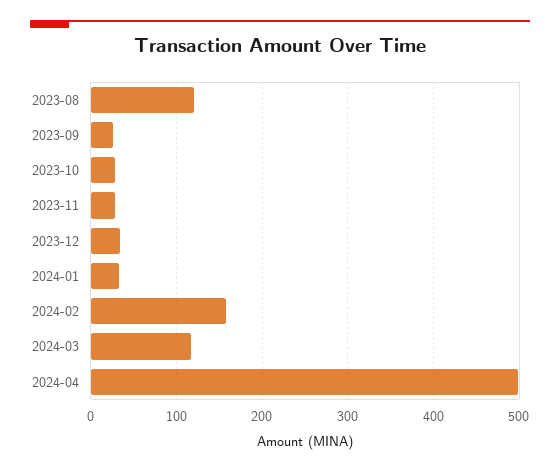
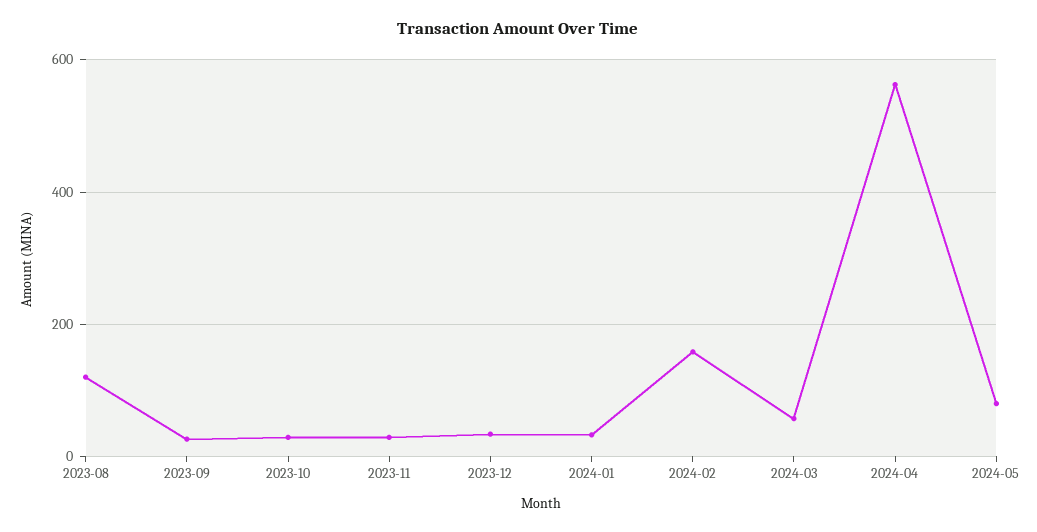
2024-03: 120 -> 60
2024-04: 500 -> 560
2024-05: none -> 80

